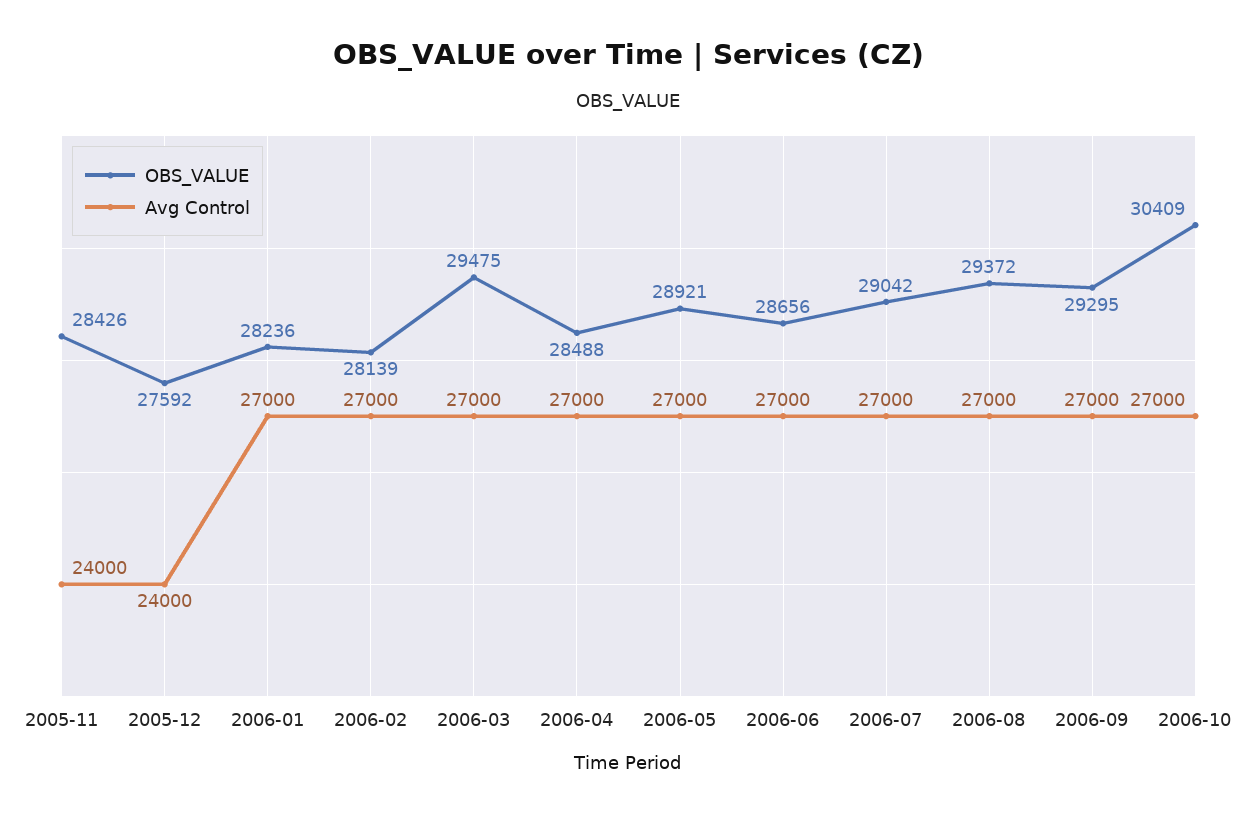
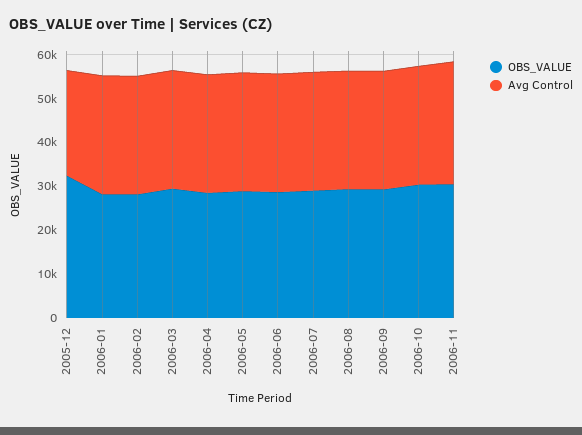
OBS_VALUE, 2005-11: 28426 -> none
Avg Control, 2005-11: 24000 -> none
OBS_VALUE, 2005-12: 27592 -> 32000
OBS_VALUE, 2006-11: none -> 30000
Avg Control, 2006-11: none -> 28000

